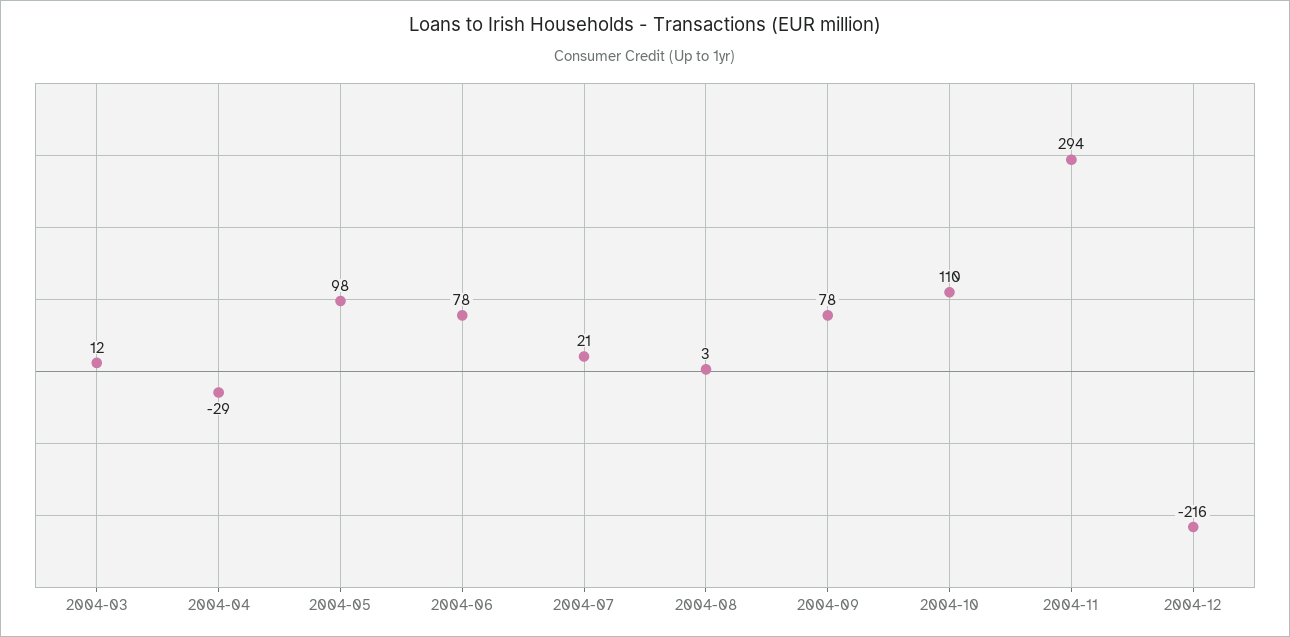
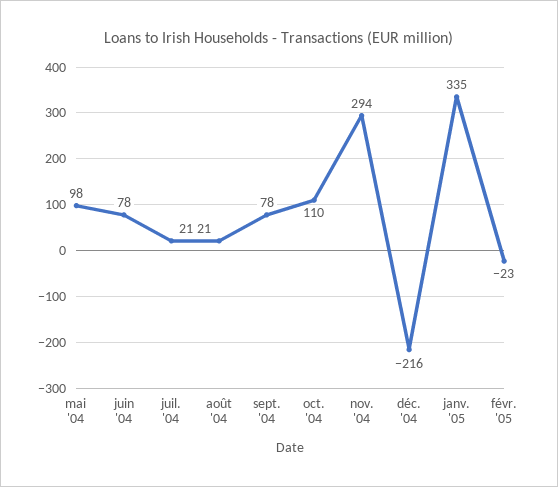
2004-03: 12 -> none
2004-04: -29 -> none
2004-08: 3 -> 21
janv. '05: none -> 335
févr. '05: none -> -23

